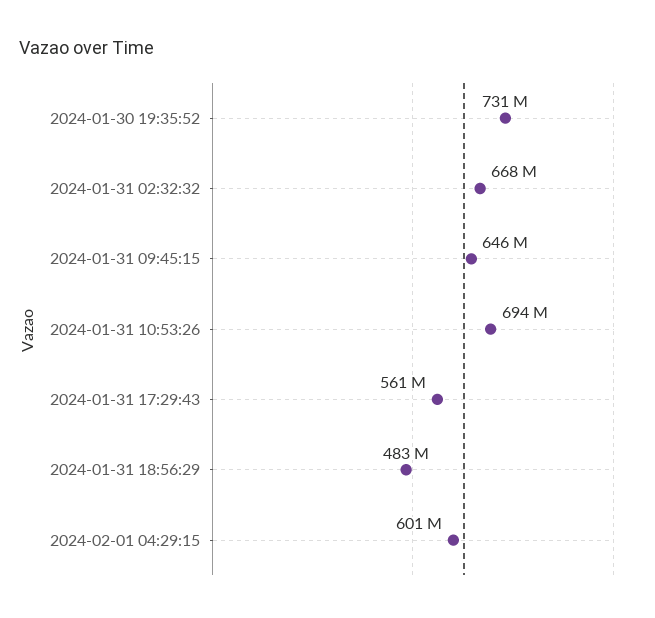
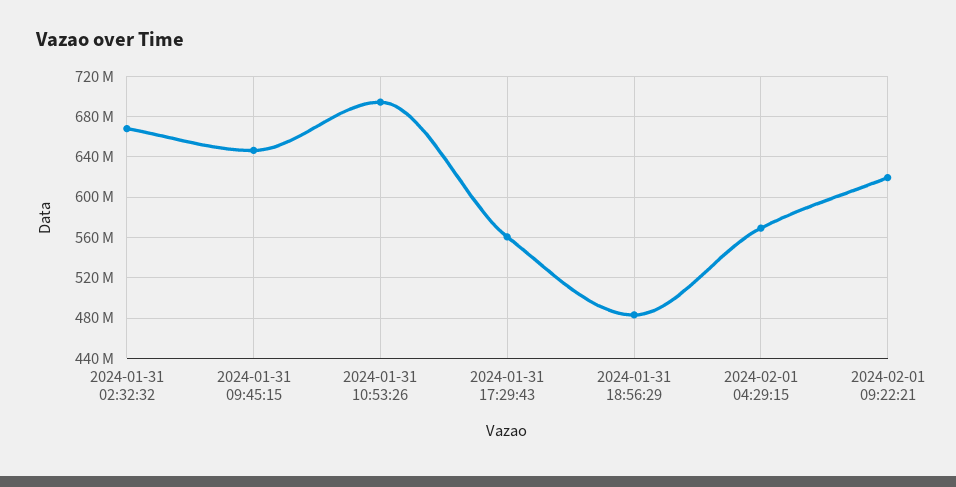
2024-01-30 19:35:52: 731000000 -> none
2024-02-01 04:29:15: 601000000 -> 570000000
2024-02-01 09:22:21: none -> 620000000

